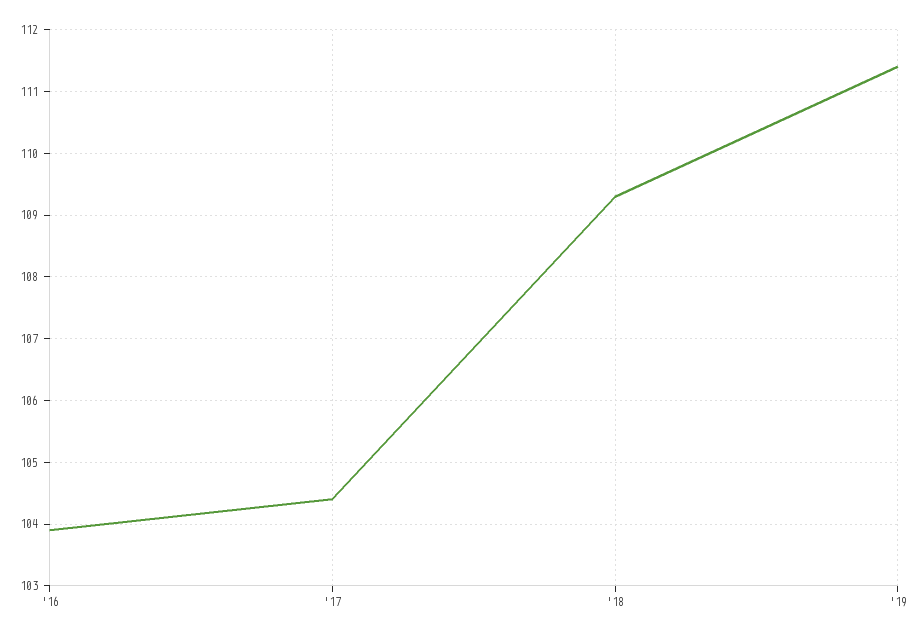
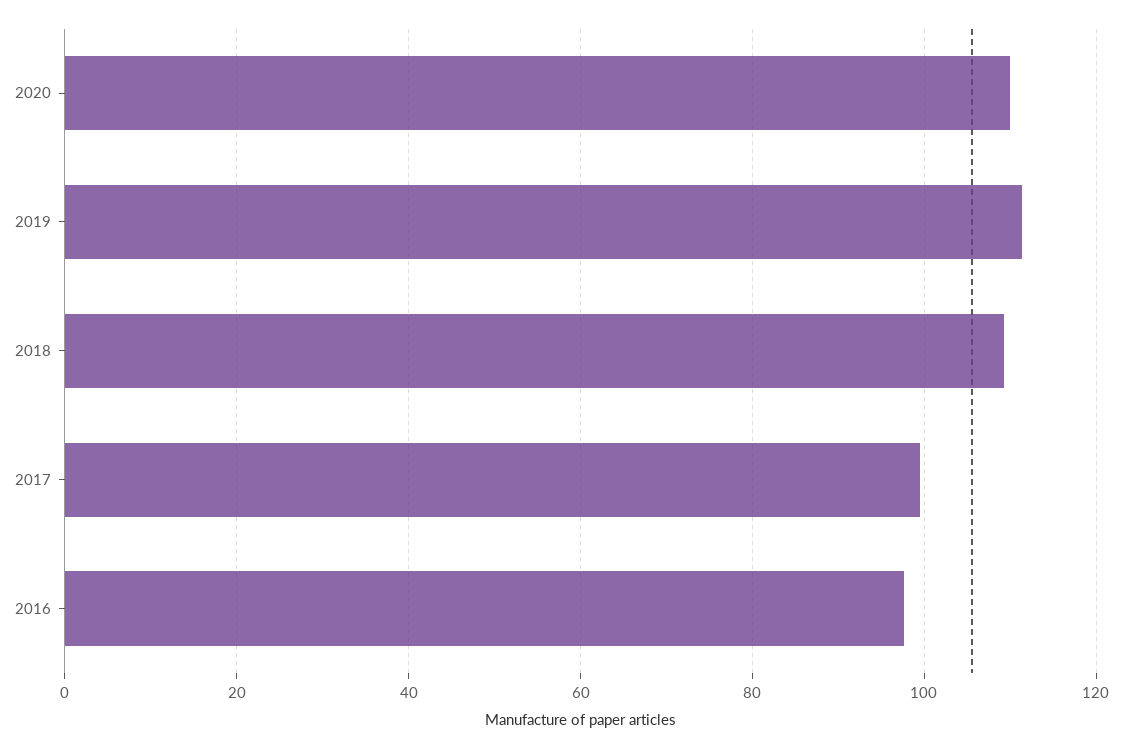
'16: 103.9 -> 98
'17: 104.4 -> 100
2020: none -> 110

